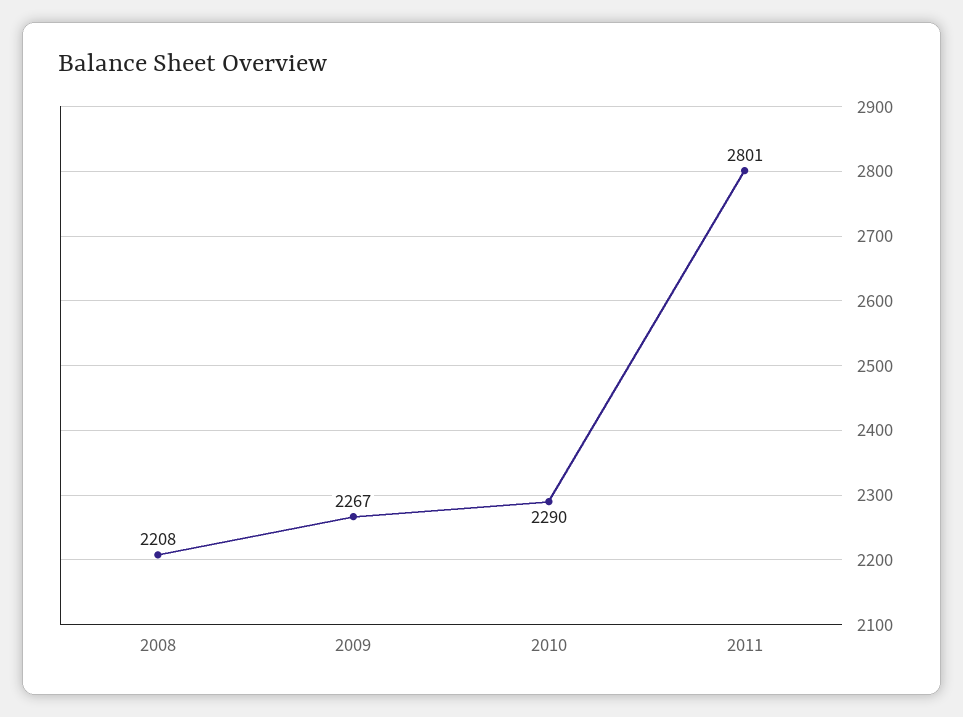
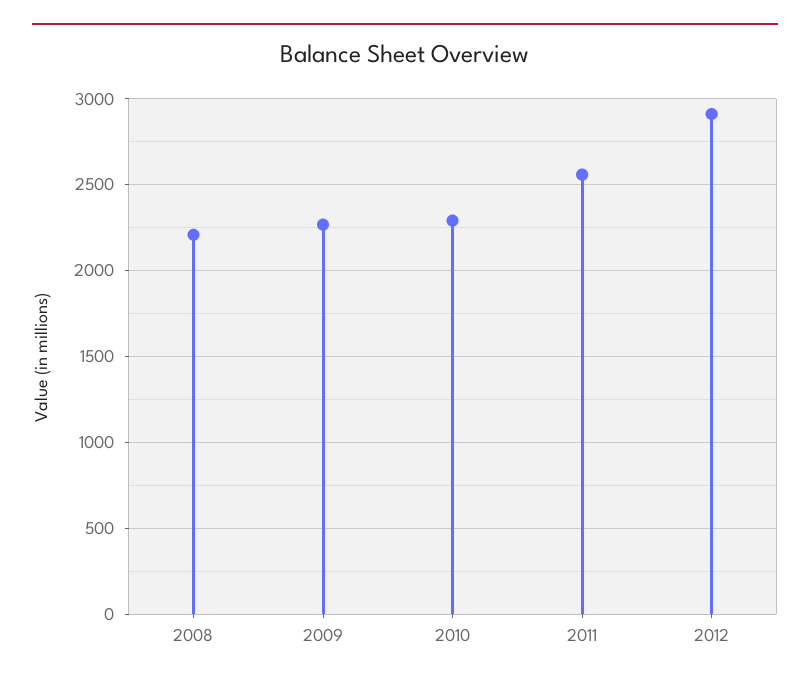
2011: 2801 -> 2550
2012: none -> 2900

